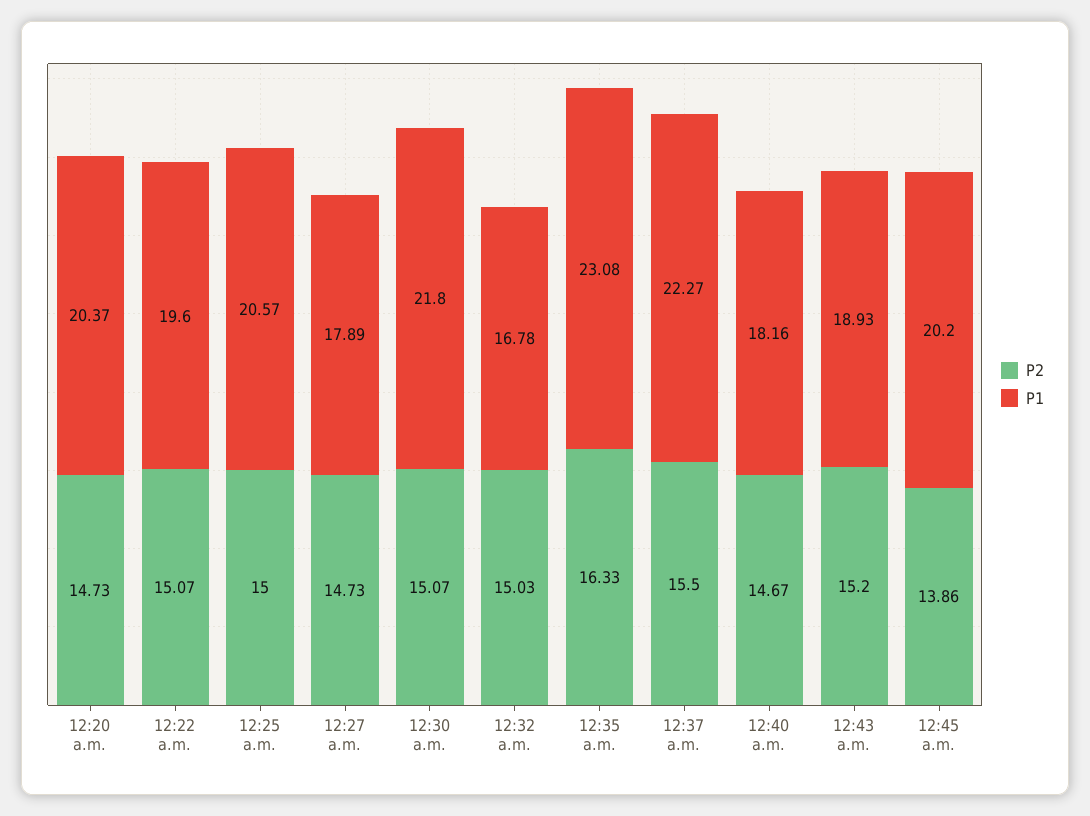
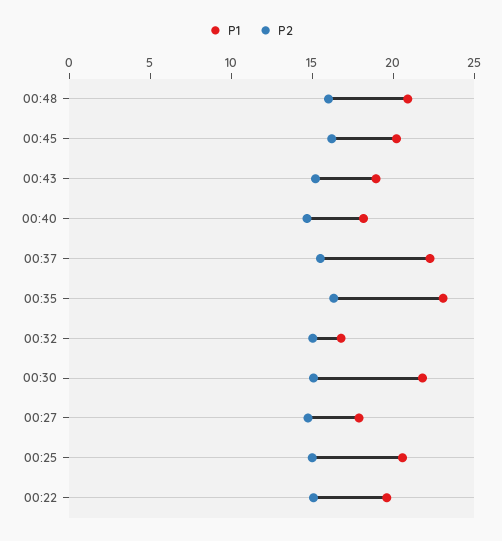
P2, 12:20 a.m.: 14.73 -> none
P1, 12:20 a.m.: 20.37 -> none
P2, 12:45 a.m.: 13.86 -> 16
P1, 00:48: none -> 21
P2, 00:48: none -> 16

